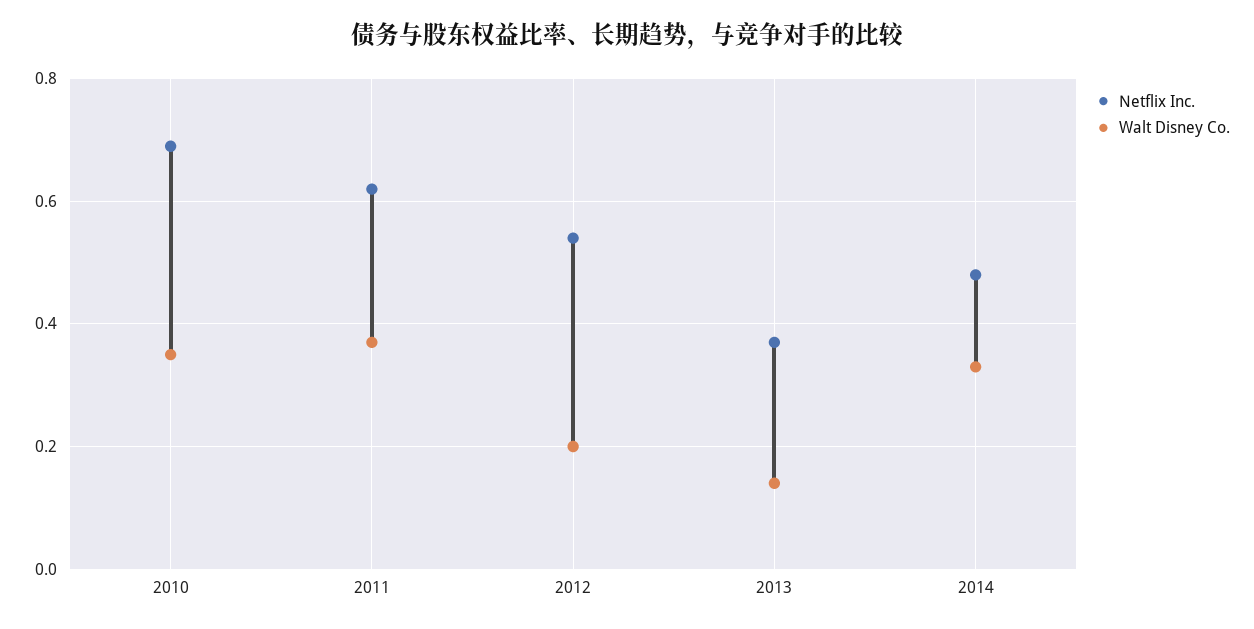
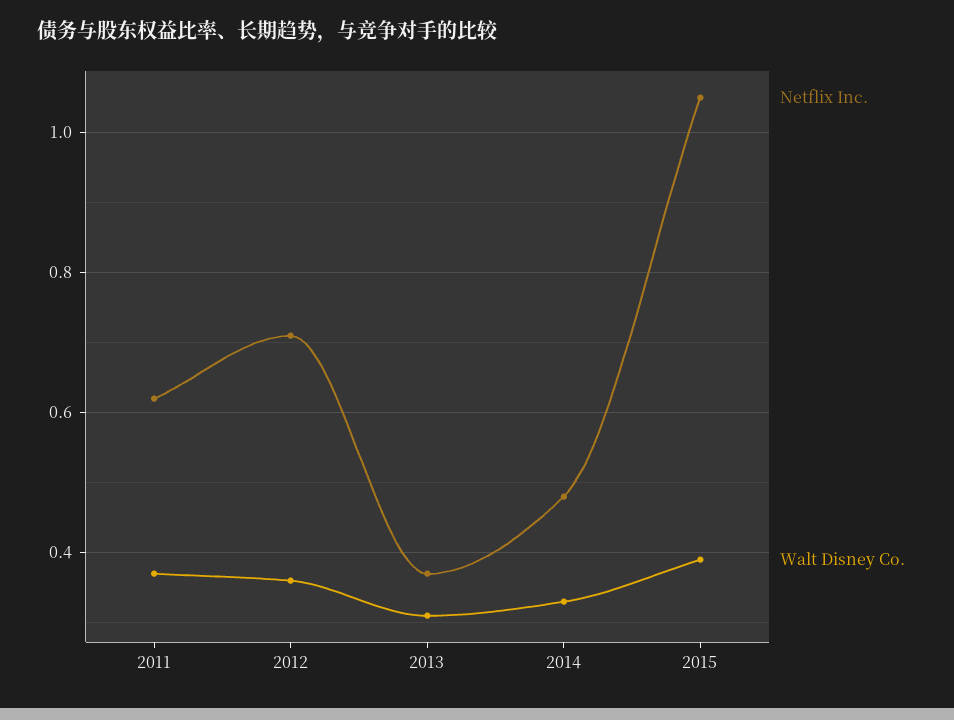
Netflix Inc., 2010: 0.7 -> none
Walt Disney Co., 2010: 0.35 -> none
Netflix Inc., 2012: 0.55 -> 0.7
Walt Disney Co., 2012: 0.2 -> 0.35
Walt Disney Co., 2013: 0.15 -> 0.3
Netflix Inc., 2015: none -> 1.05
Walt Disney Co., 2015: none -> 0.4

